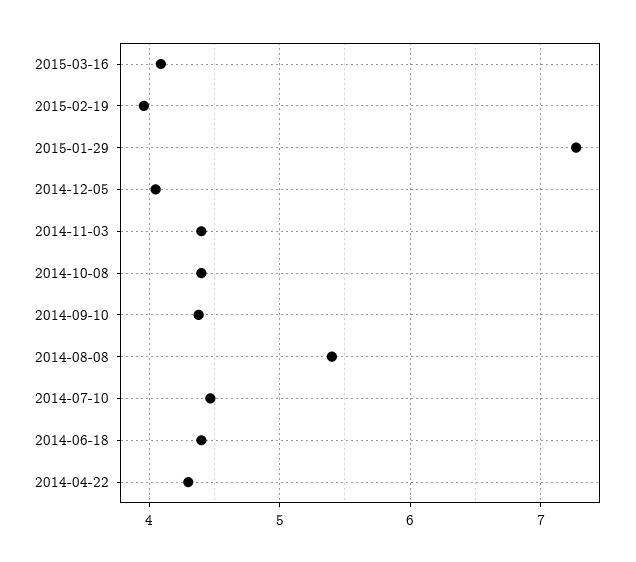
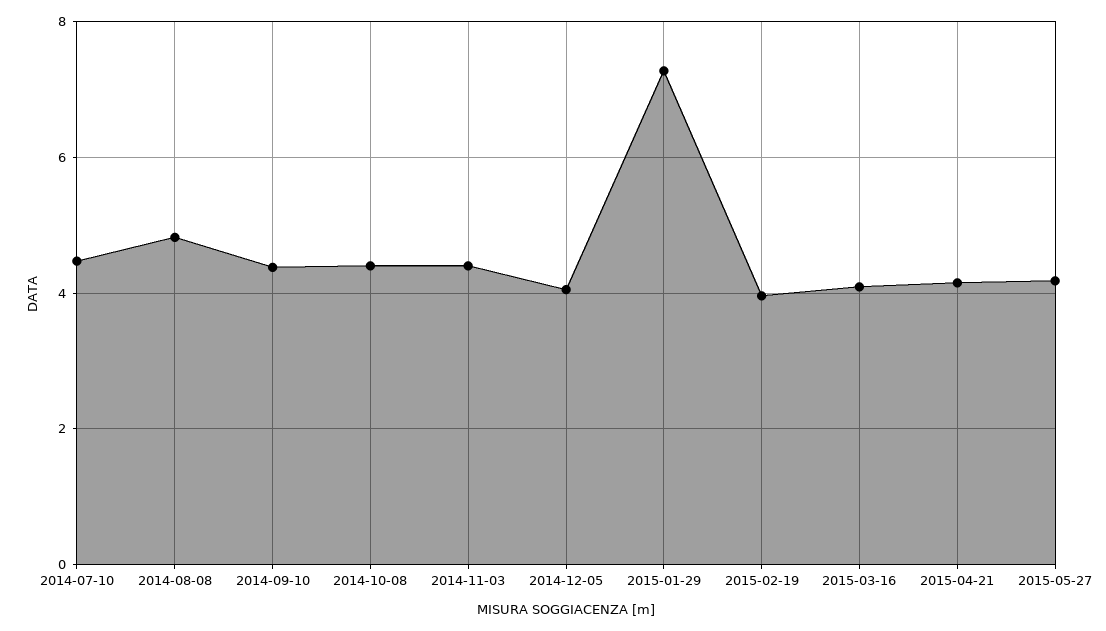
2014-08-08: 5.4 -> 4.8
2014-06-18: 4.4 -> none
2014-04-22: 4.3 -> none
2015-04-21: none -> 4.2
2015-05-27: none -> 4.2

